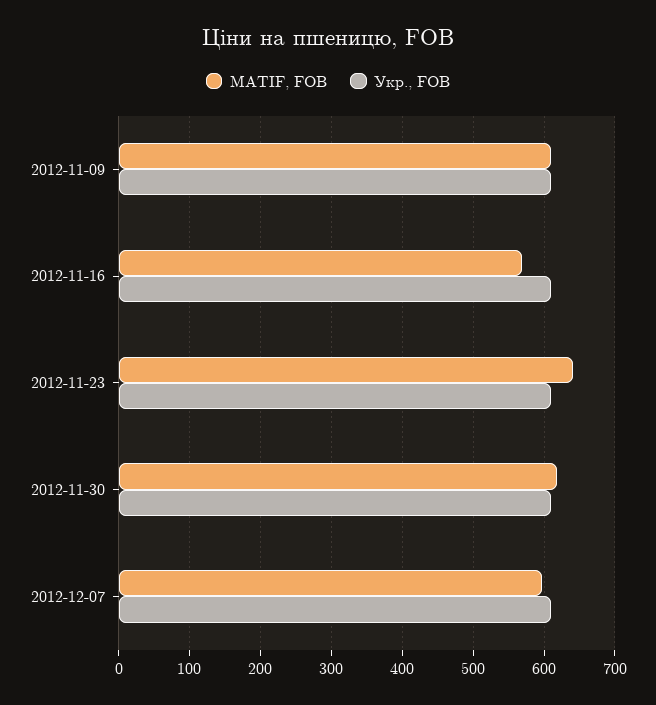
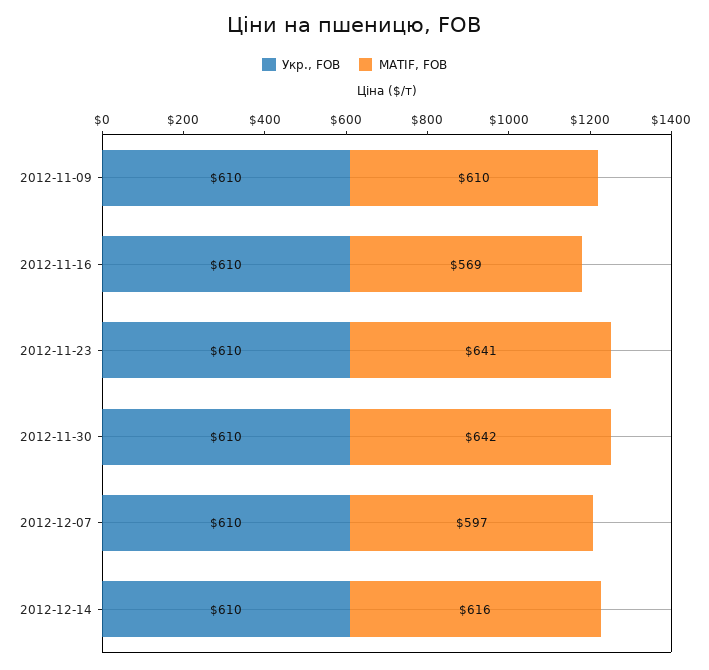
MATIF, FOB, 2012-11-30: 620 -> 642
Укр., FOB, 2012-12-14: none -> 610
MATIF, FOB, 2012-12-14: none -> 616

